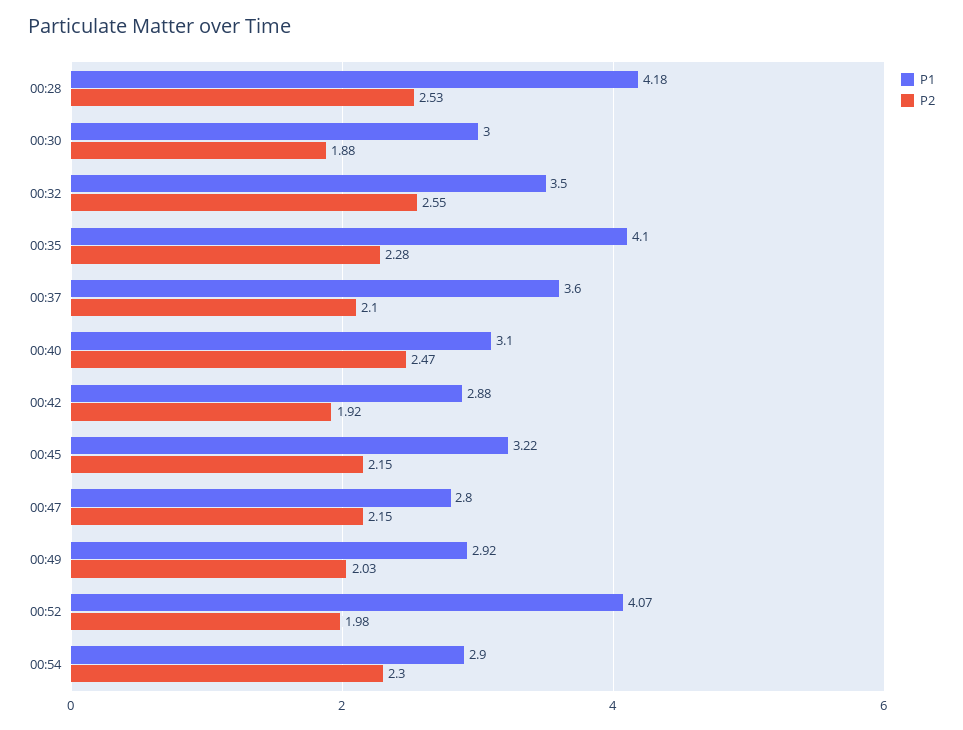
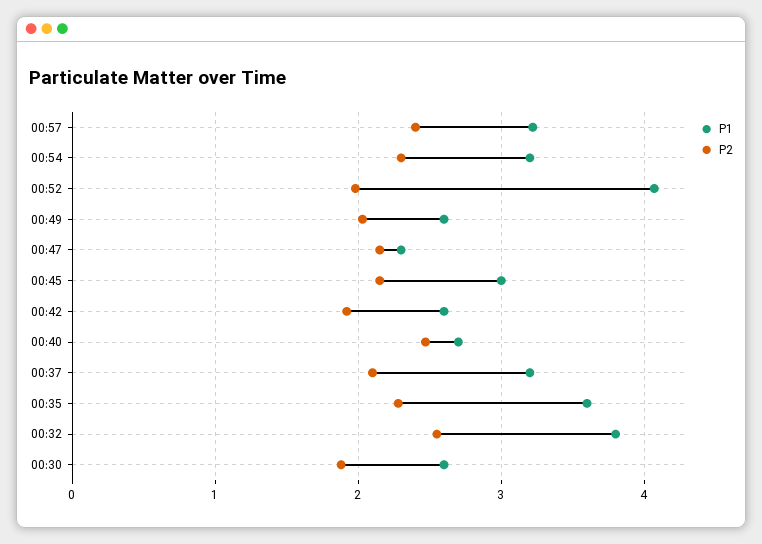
P1, 00:28: 4.18 -> none
P2, 00:28: 2.53 -> none
P1, 00:30: 3 -> 2.6
P1, 00:32: 3.5 -> 3.8
P1, 00:35: 4.1 -> 3.6
P1, 00:37: 3.6 -> 3.2
P1, 00:40: 3.1 -> 2.7
P1, 00:42: 2.88 -> 2.6
P1, 00:45: 3.22 -> 3
P1, 00:47: 2.8 -> 2.3
P1, 00:49: 2.92 -> 2.6
P1, 00:54: 2.9 -> 3.2
P1, 00:57: none -> 3.2
P2, 00:57: none -> 2.4

